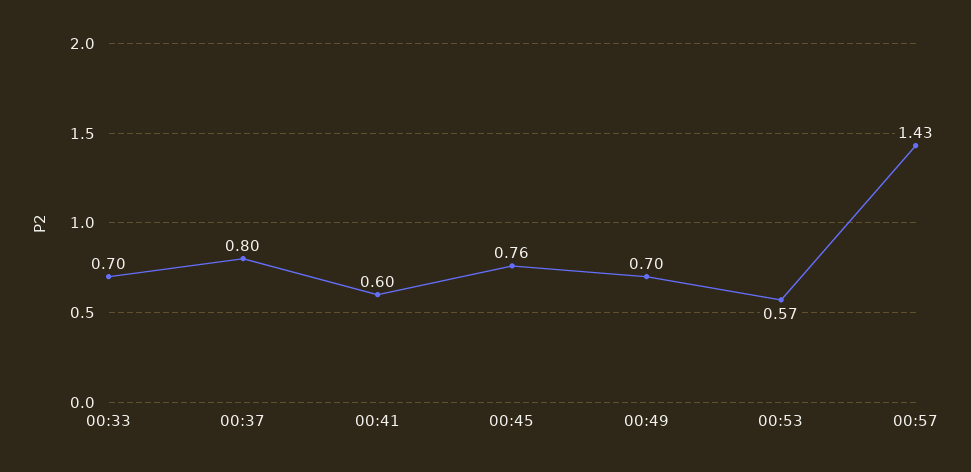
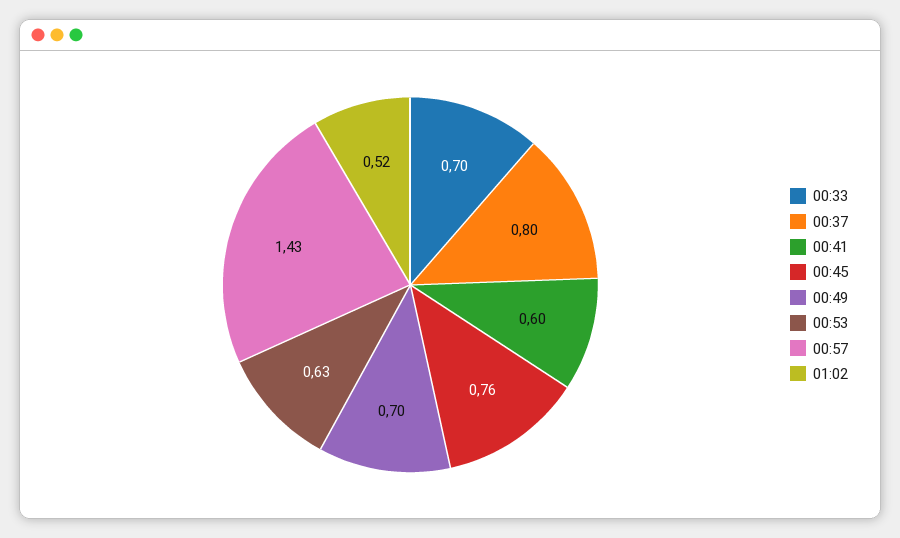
00:53: 0.57 -> 0.63
01:02: none -> 0.52

